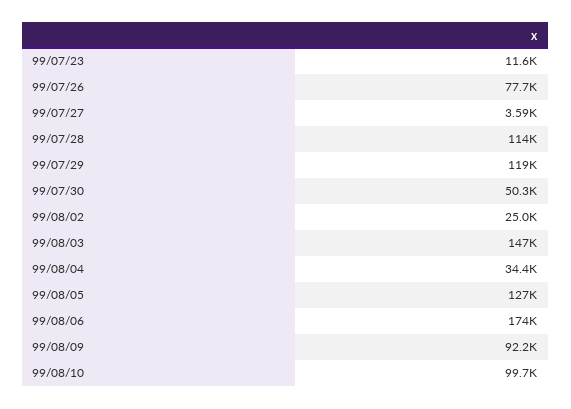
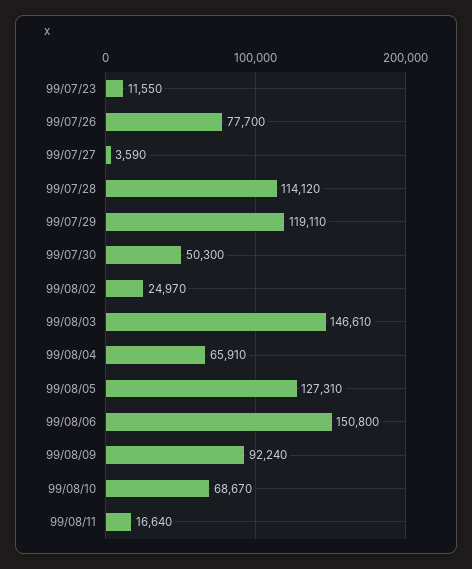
99/08/04: 34400 -> 65910
99/08/06: 174000 -> 150800
99/08/10: 99700 -> 68670
99/08/11: none -> 16640

